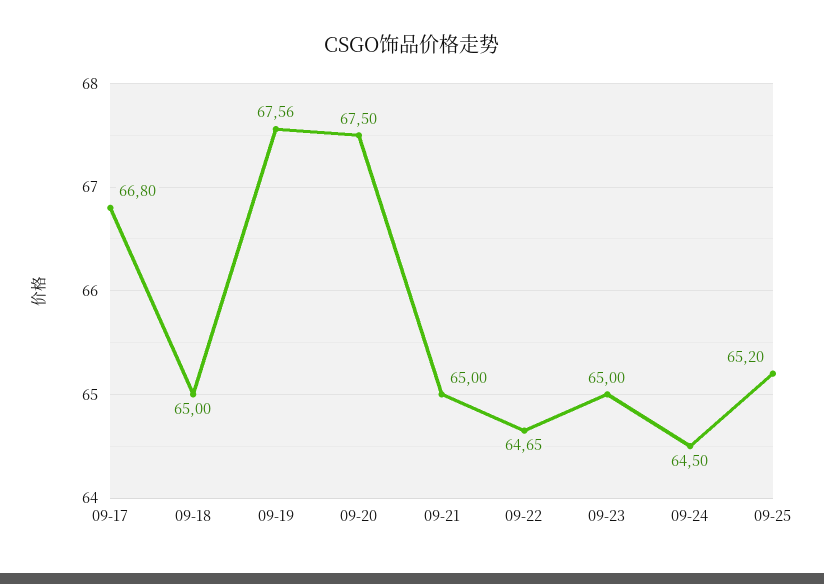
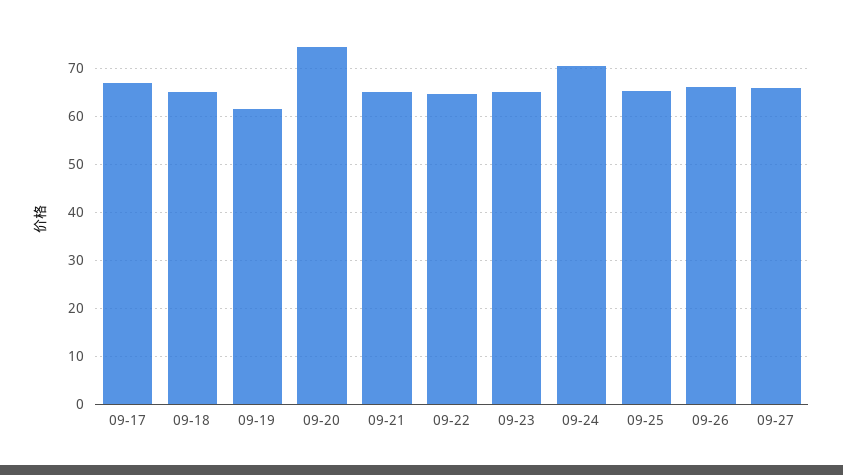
09-19: 67.56 -> 62
09-20: 67.5 -> 74
09-24: 64.5 -> 70
09-26: none -> 66
09-27: none -> 66

